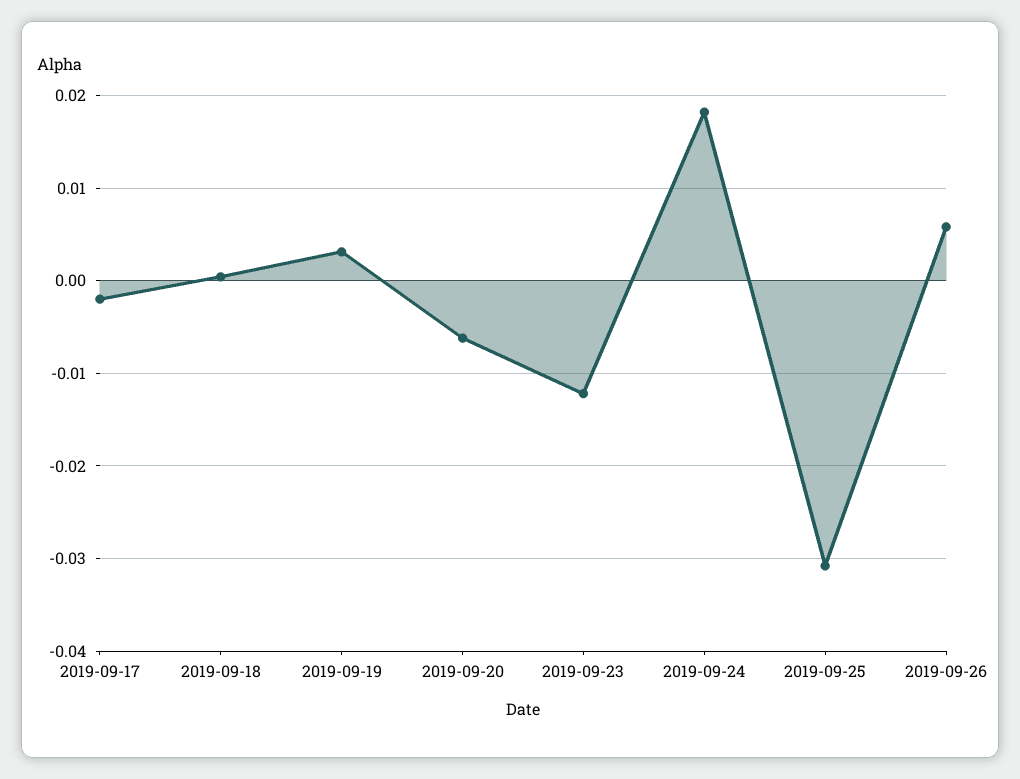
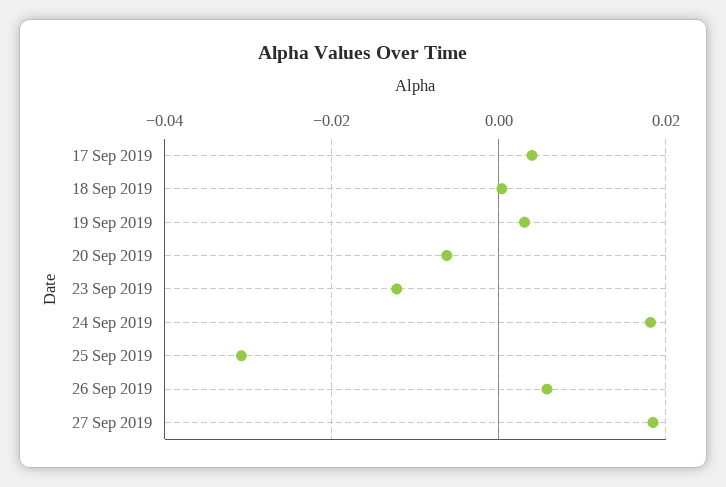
2019-09-17: -0.002 -> 0.004
27 Sep 2019: none -> 0.018

